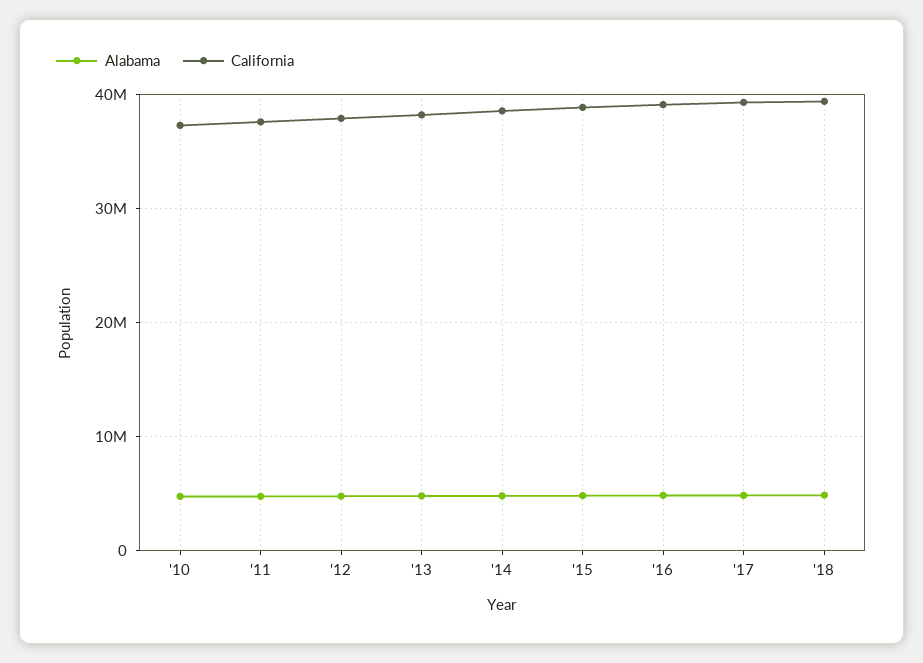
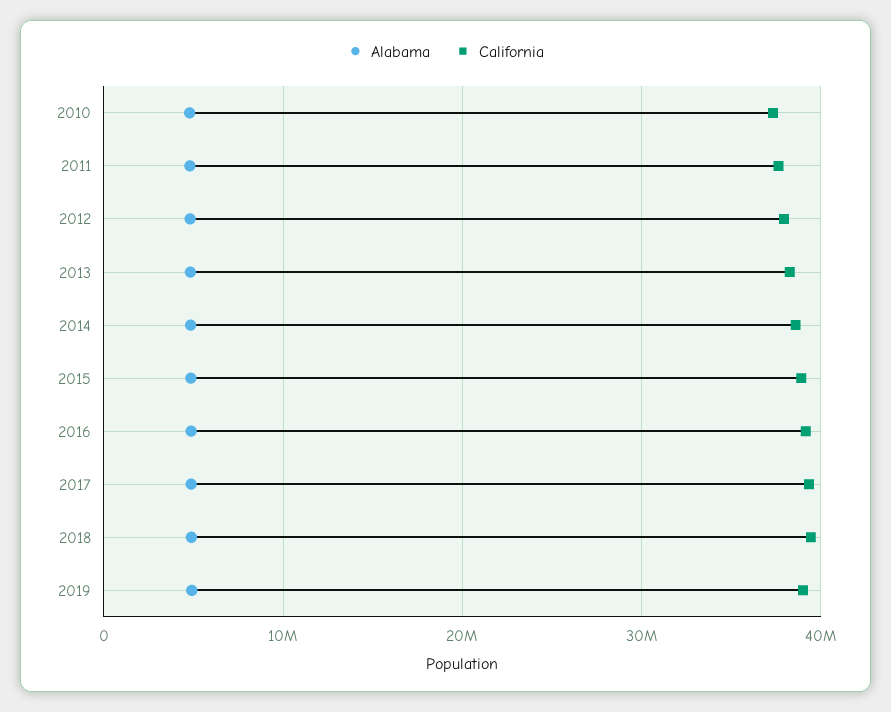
Alabama, 2019: none -> 5000000
California, 2019: none -> 39000000

